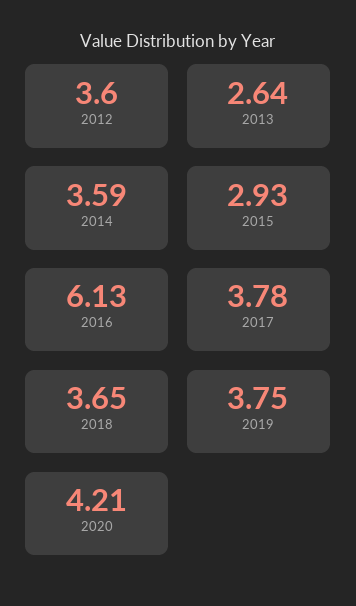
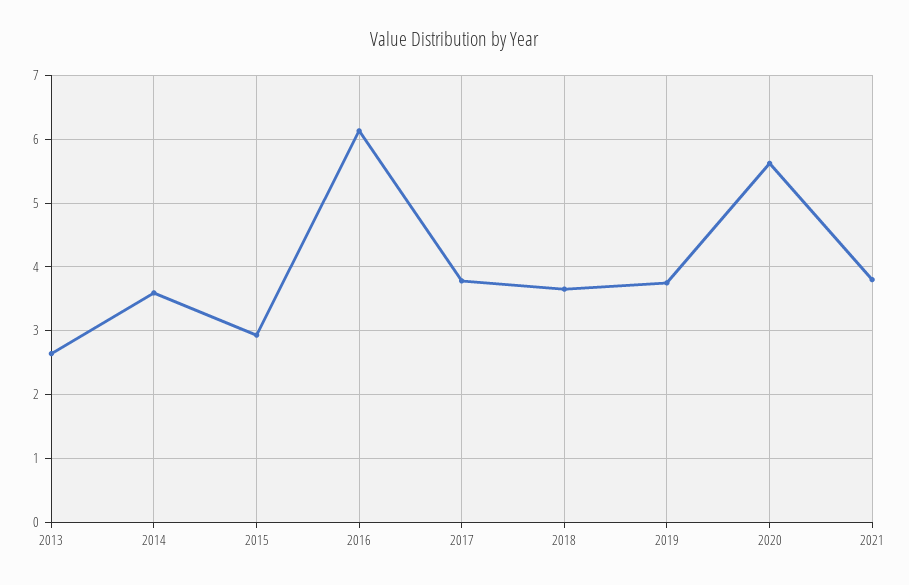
2012: 3.6 -> none
2020: 4.21 -> 5.6
2021: none -> 3.8

